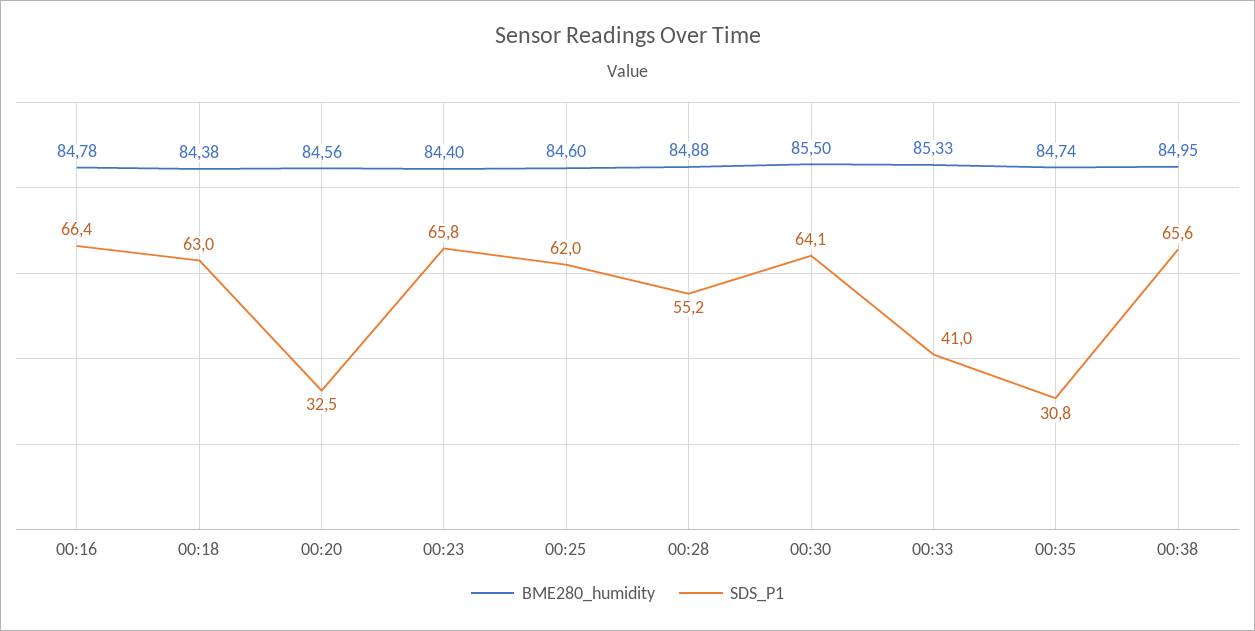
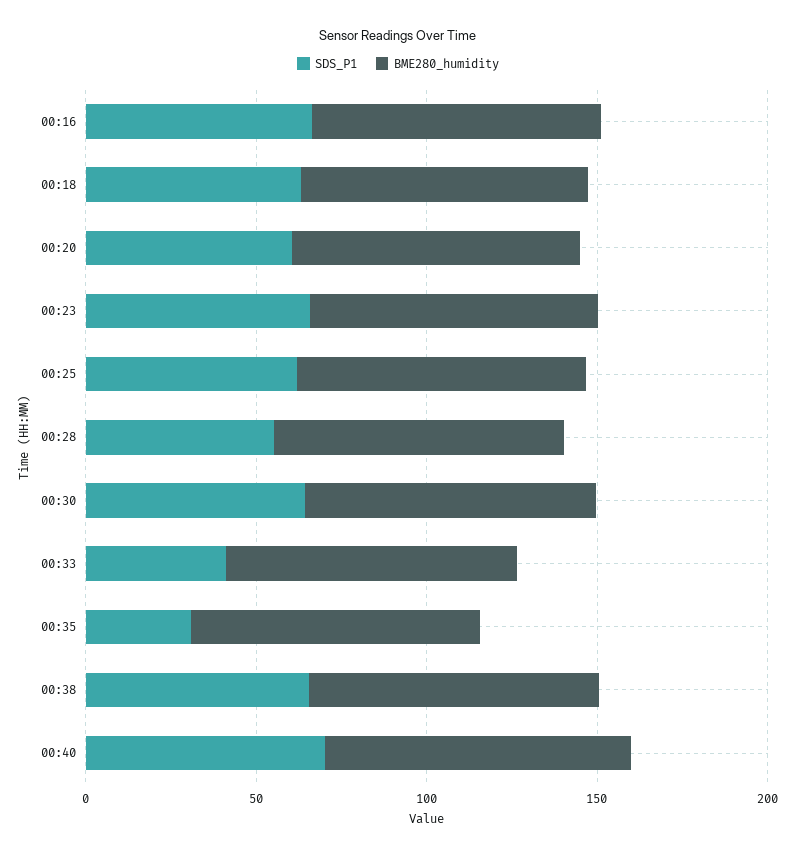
SDS_P1, 00:20: 32.5 -> 60
SDS_P1, 00:40: none -> 70
BME280_humidity, 00:40: none -> 90

